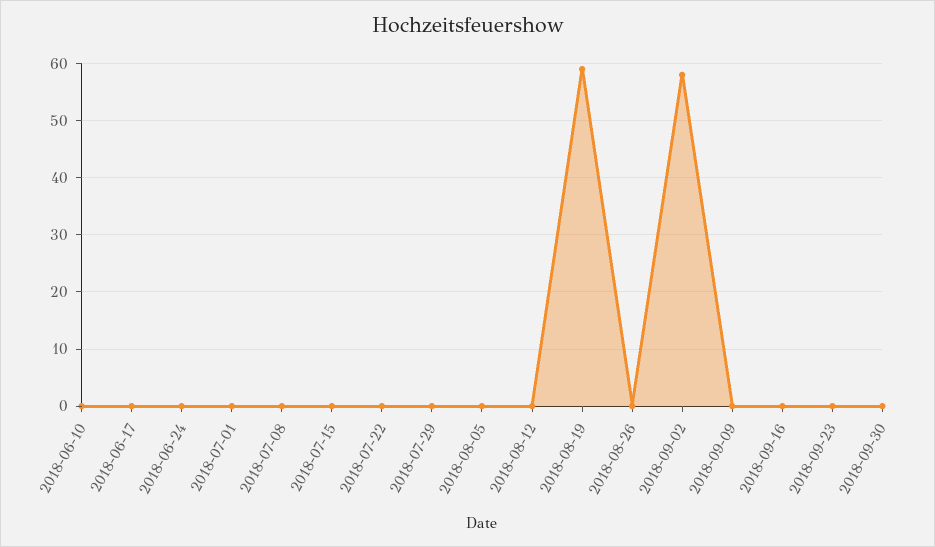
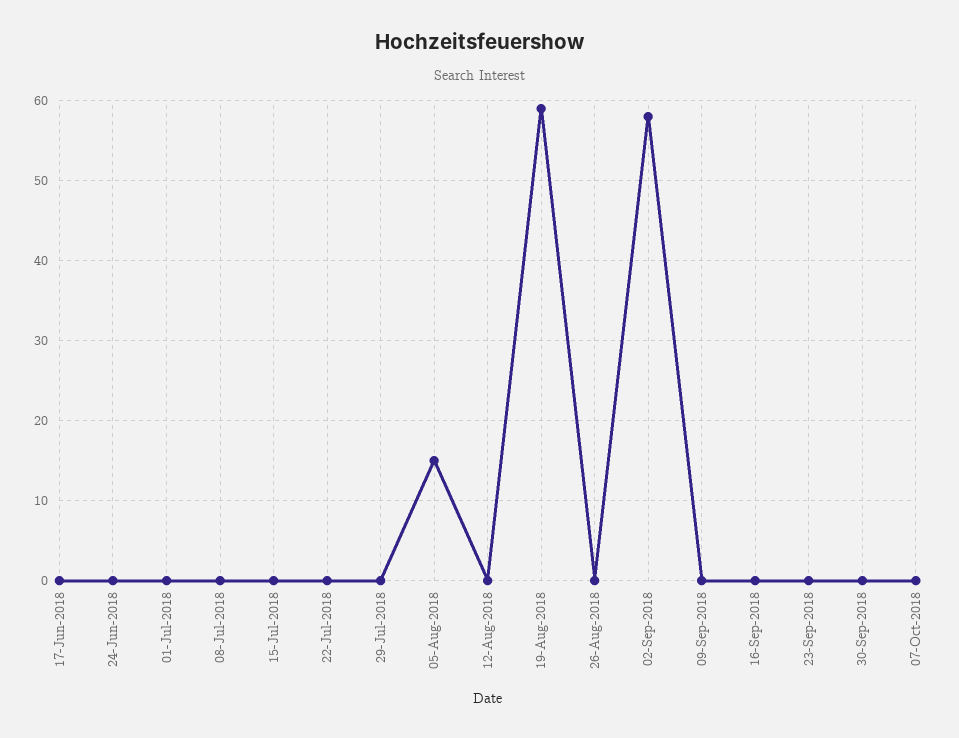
2018-06-10: 0 -> none
2018-08-05: 0 -> 15
07-Oct-2018: none -> 0

